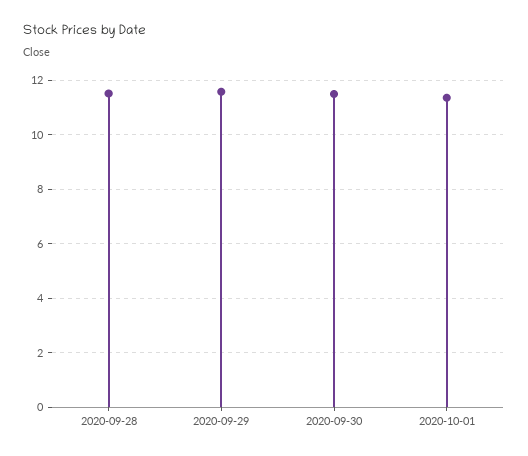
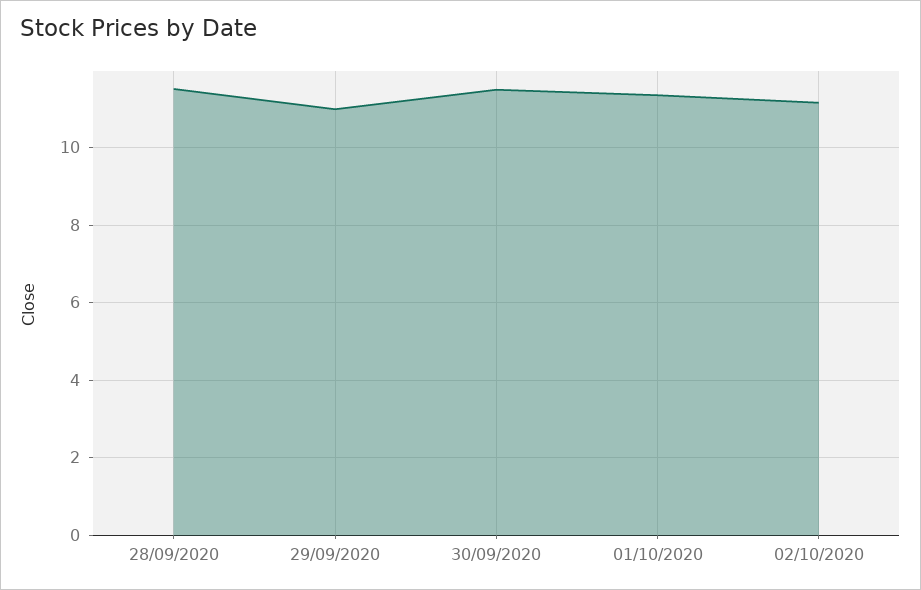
2020-09-29: 11.5 -> 11
02/10/2020: none -> 11.2

